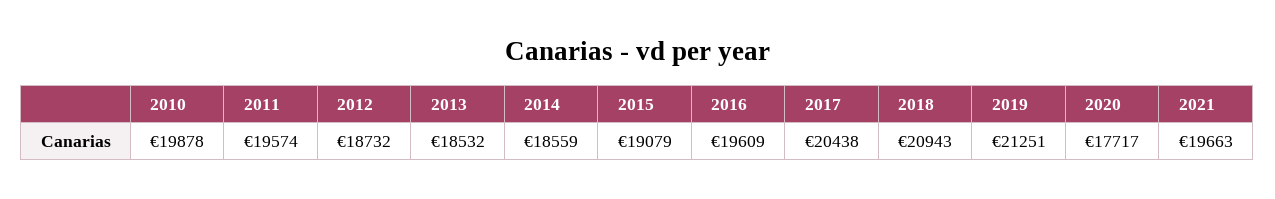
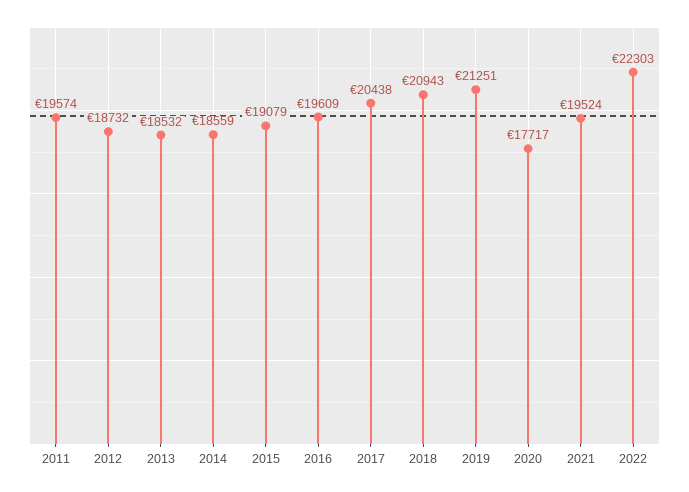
2010: 19878 -> none
2021: 19663 -> 19524
2022: none -> 22303

